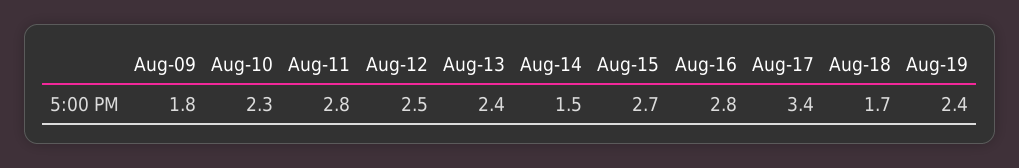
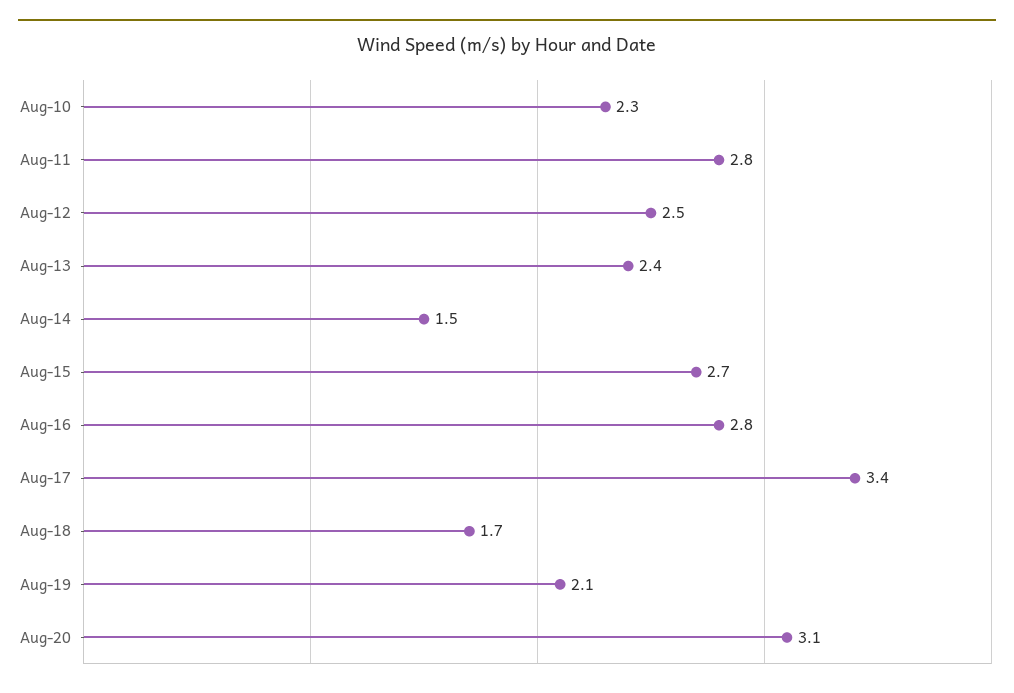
Aug-09: 1.8 -> none
Aug-19: 2.4 -> 2.1
Aug-20: none -> 3.1

